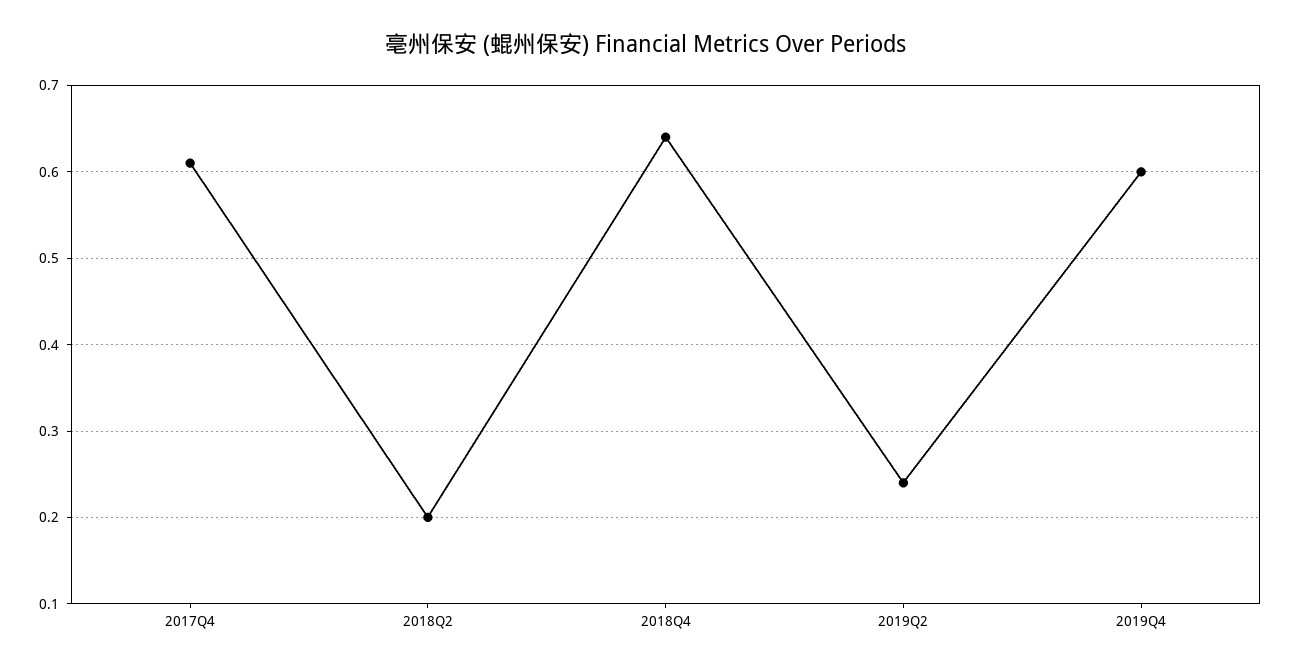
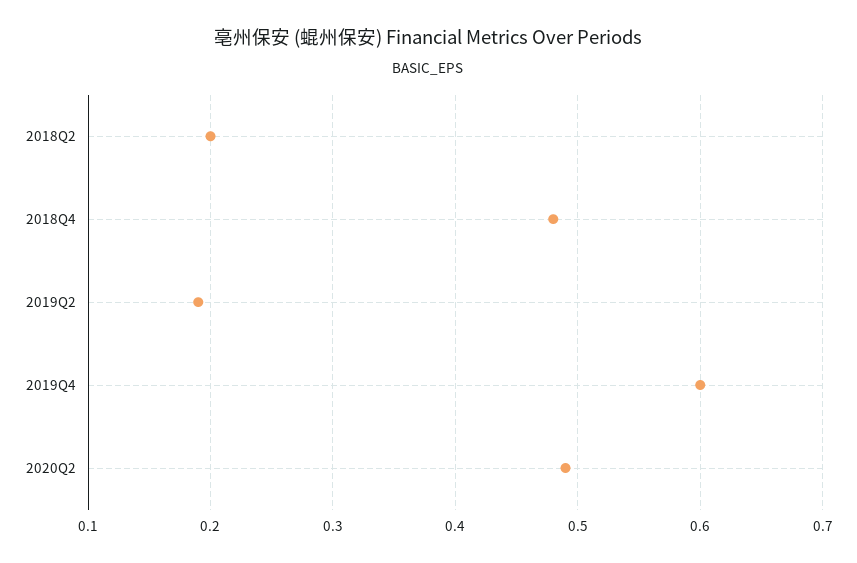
2017Q4: 0.61 -> none
2018Q4: 0.64 -> 0.48
2019Q2: 0.24 -> 0.19
2020Q2: none -> 0.49

